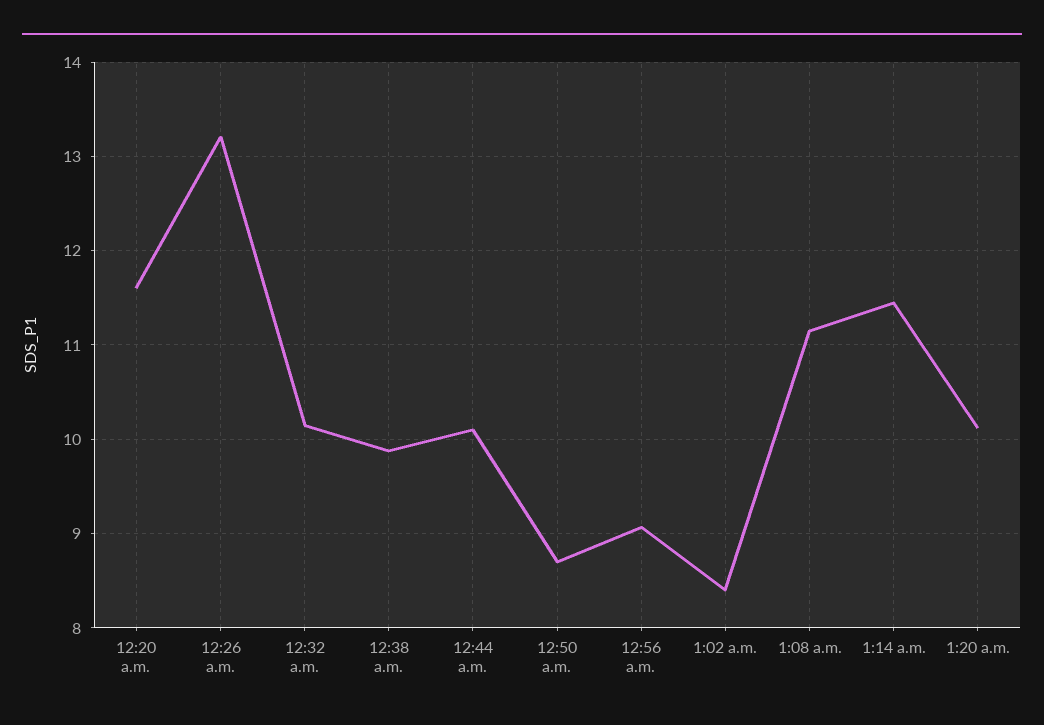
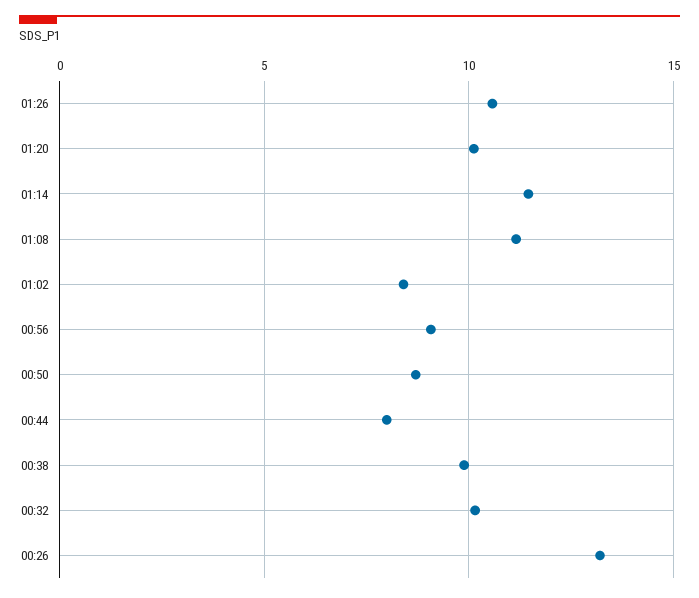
12:20 a.m.: 11.6 -> none
12:44 a.m.: 10.1 -> 8
01:26: none -> 10.5

